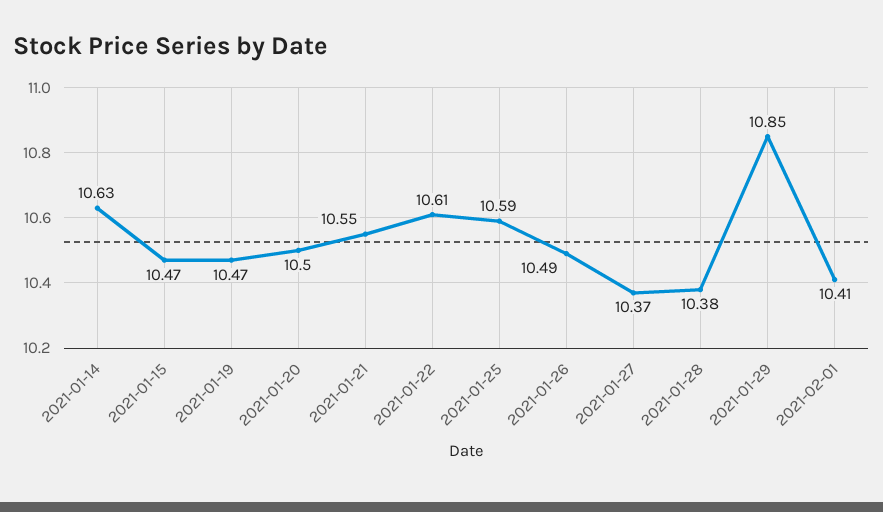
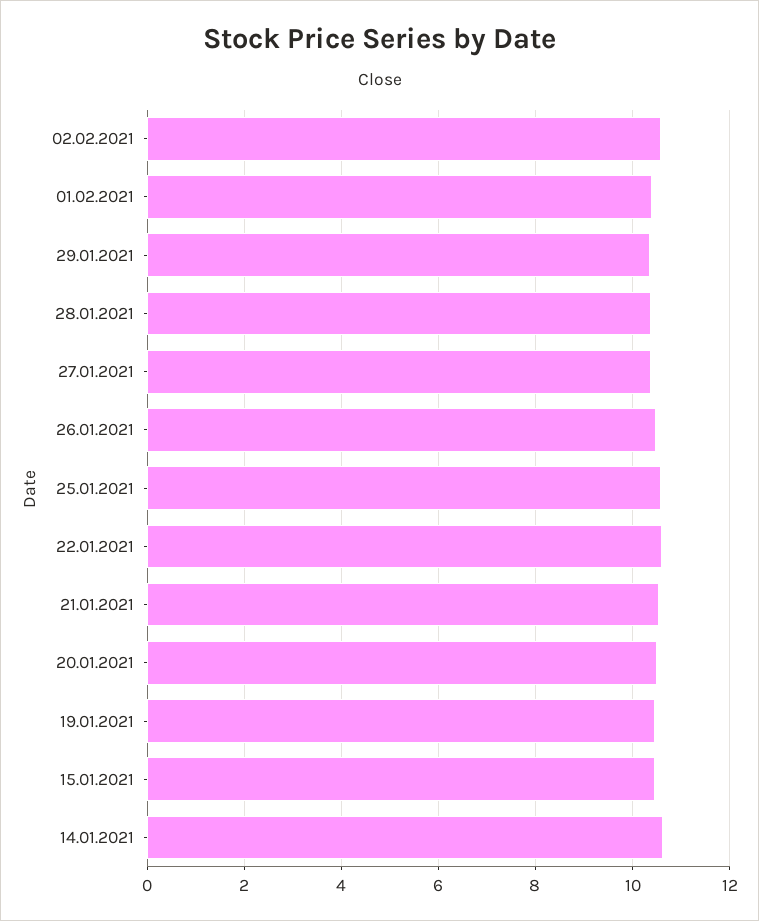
2021-01-29: 10.85 -> 10.4
02.02.2021: none -> 10.6

